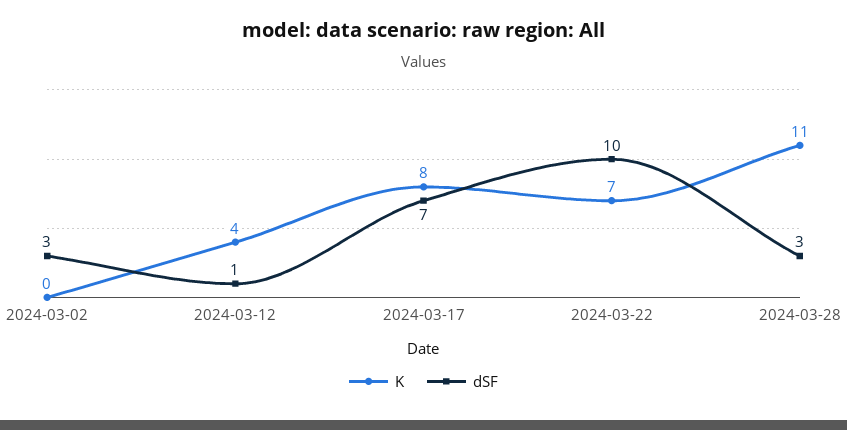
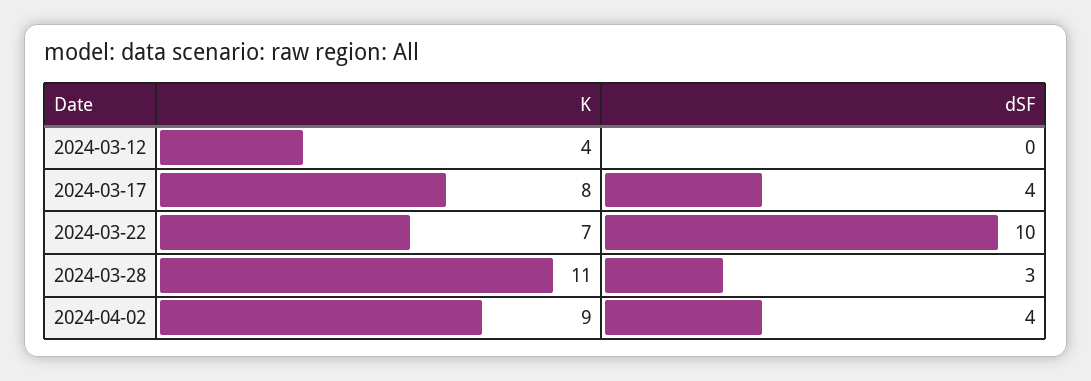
K, 2024-03-02: 0 -> none
dSF, 2024-03-02: 3 -> none
dSF, 2024-03-12: 1 -> 0
dSF, 2024-03-17: 7 -> 4
K, 2024-04-02: none -> 9
dSF, 2024-04-02: none -> 4

